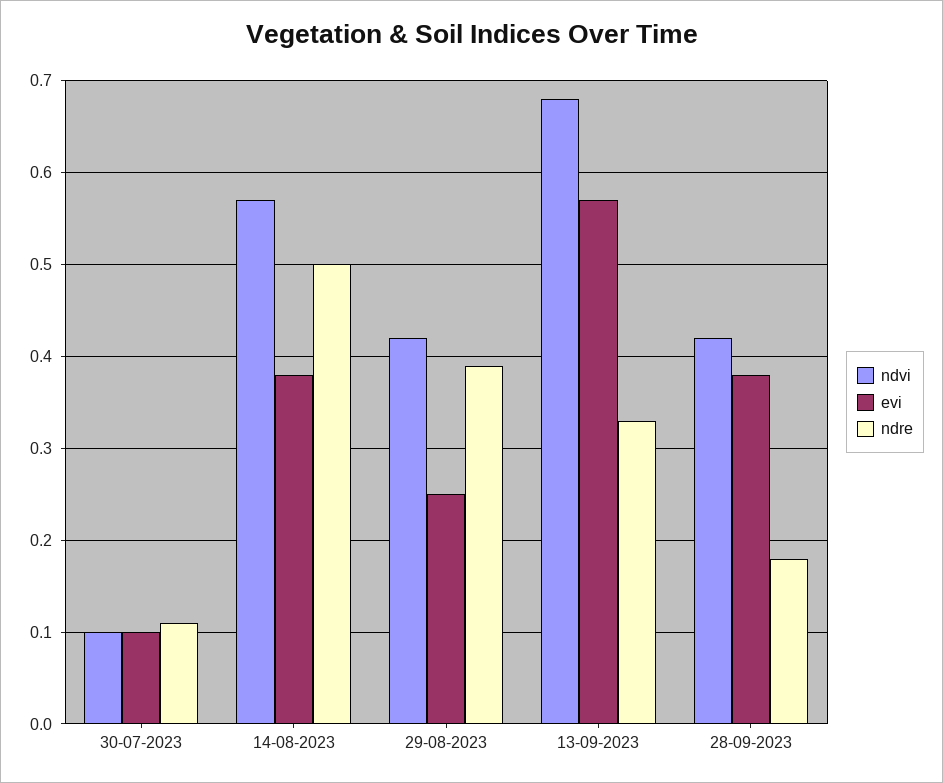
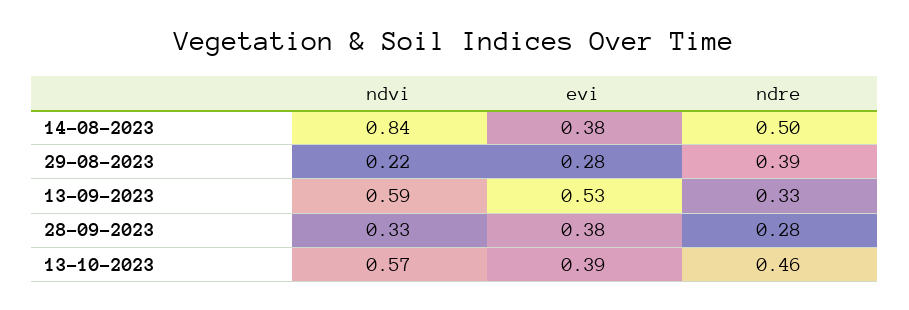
ndvi, 30-07-2023: 0.1 -> none
evi, 30-07-2023: 0.1 -> none
ndre, 30-07-2023: 0.11 -> none
ndvi, 14-08-2023: 0.57 -> 0.84
ndvi, 29-08-2023: 0.42 -> 0.22
evi, 29-08-2023: 0.25 -> 0.28
ndvi, 13-09-2023: 0.68 -> 0.59
evi, 13-09-2023: 0.57 -> 0.53
ndvi, 28-09-2023: 0.42 -> 0.33
ndre, 28-09-2023: 0.18 -> 0.28
ndvi, 13-10-2023: none -> 0.57
evi, 13-10-2023: none -> 0.39
ndre, 13-10-2023: none -> 0.46

